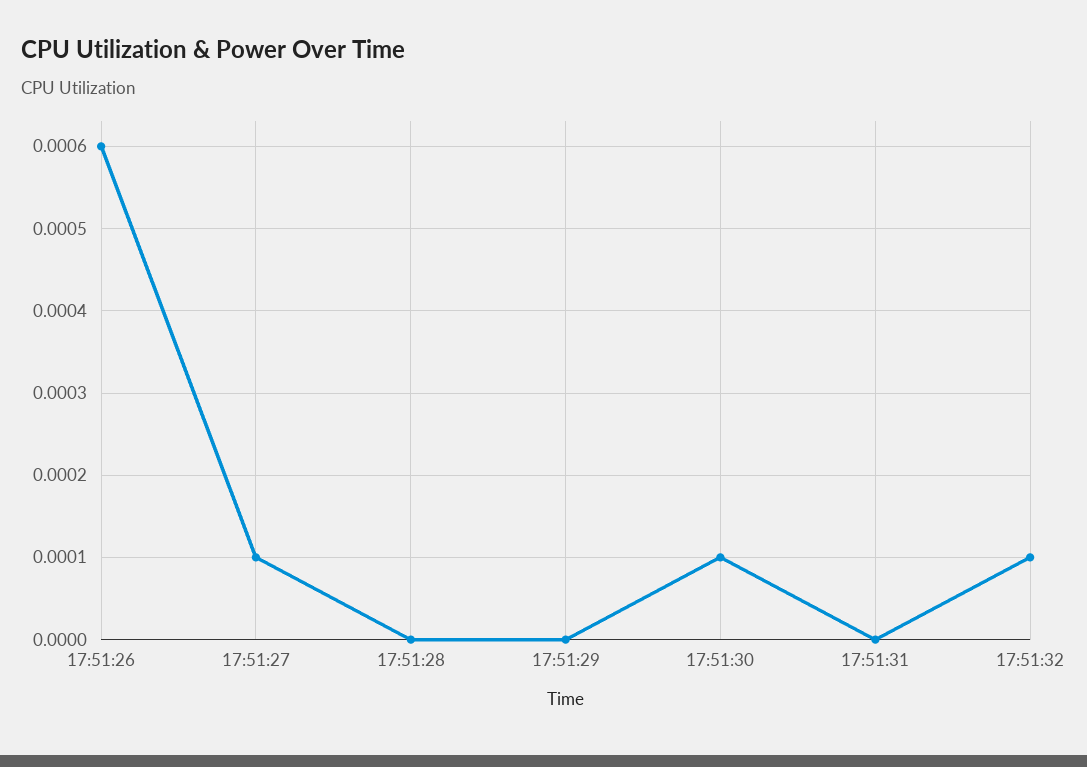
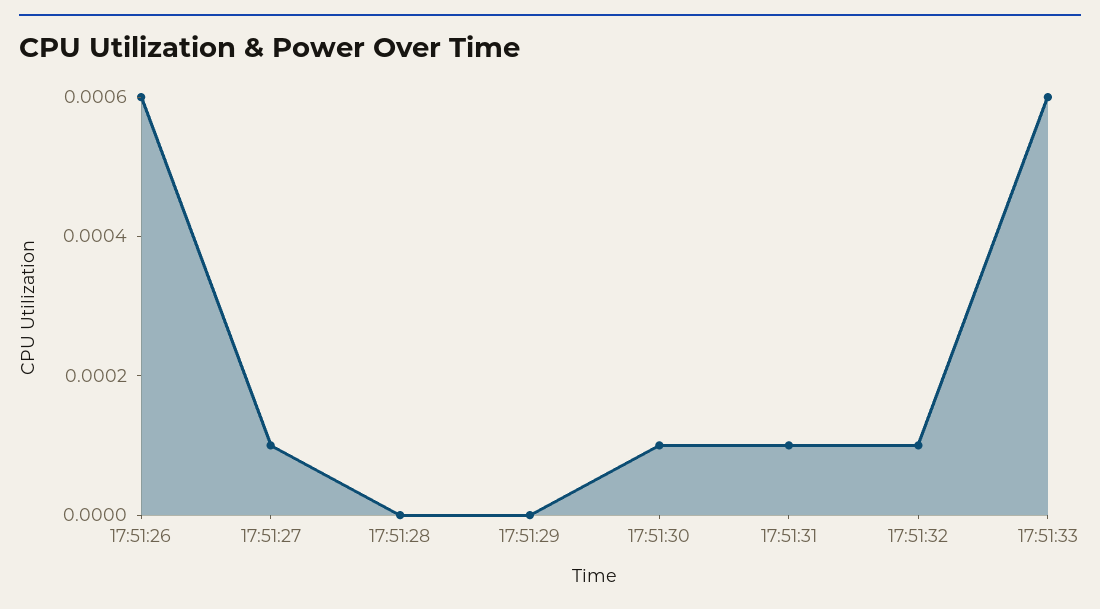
17:51:31: 0 -> 0.0001
17:51:33: none -> 0.0006

